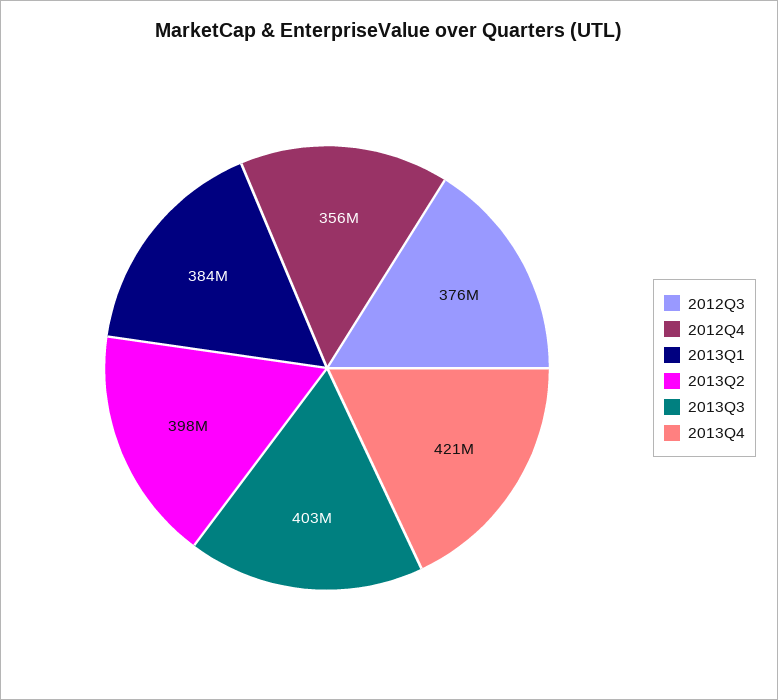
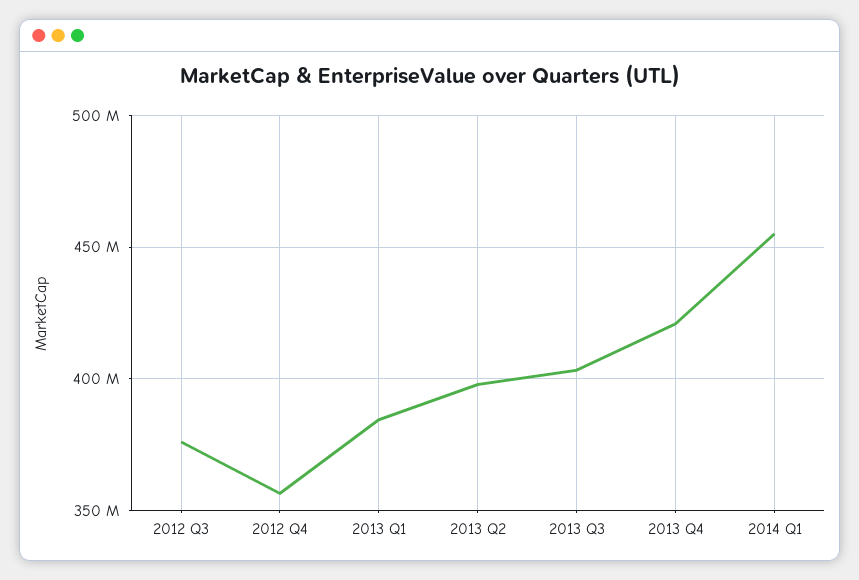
2014 Q1: none -> 455000000

